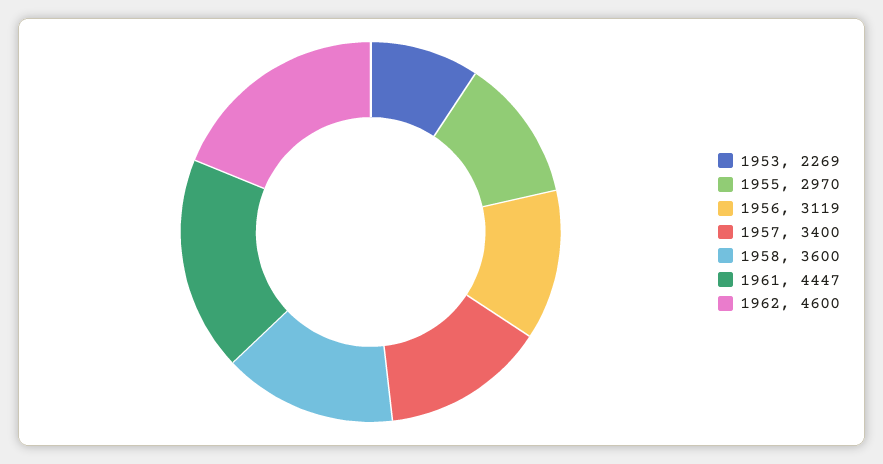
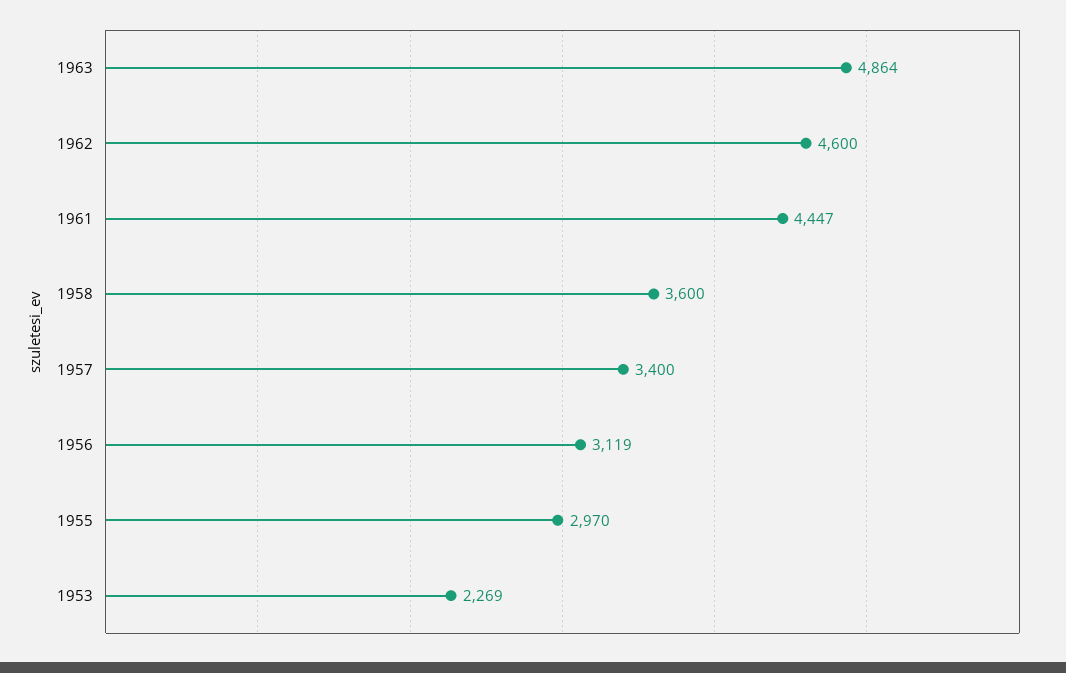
1963: none -> 4864

